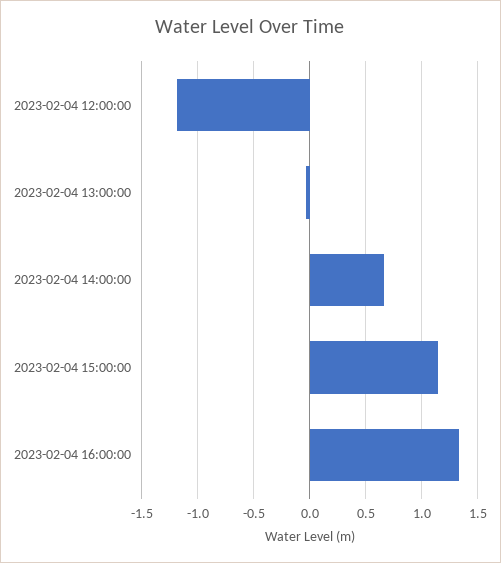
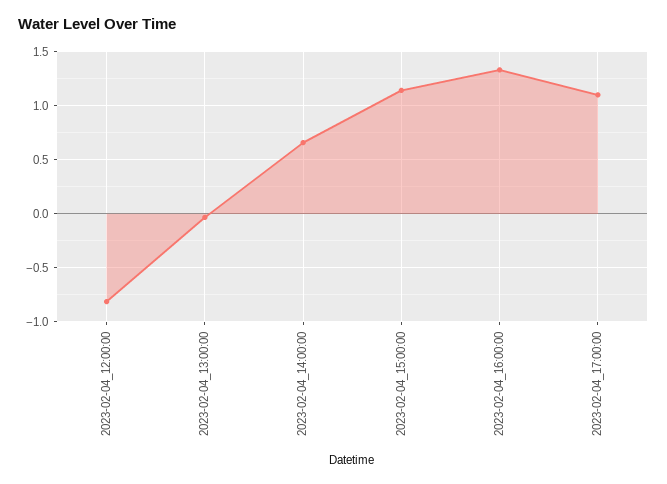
2023-02-04 12:00:00: -1.2 -> -0.8
2023-02-04_17:00:00: none -> 1.1

